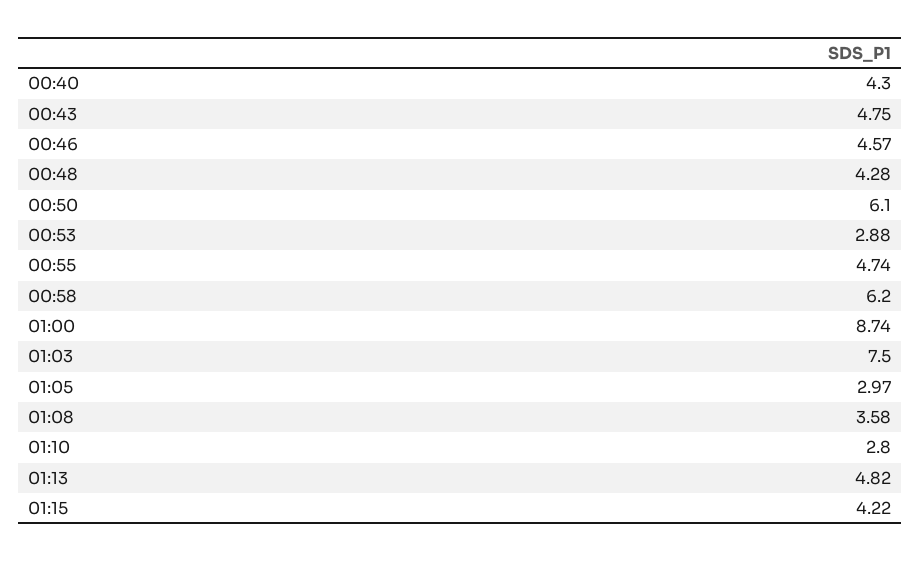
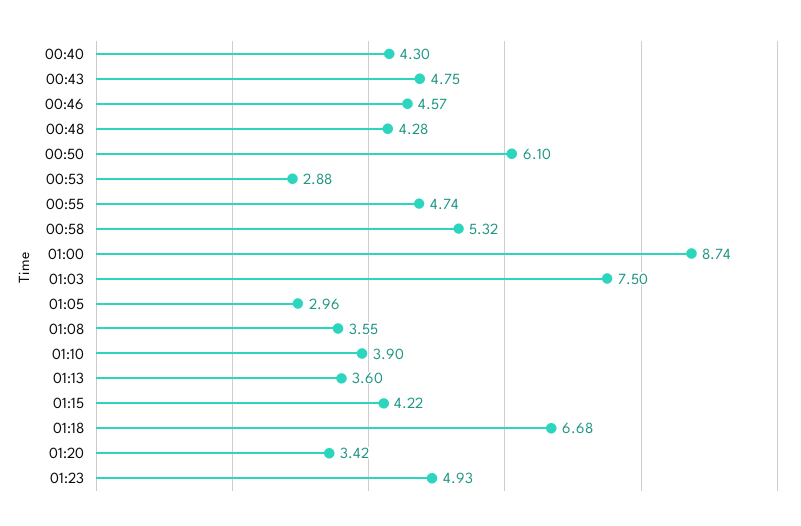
00:58: 6.2 -> 5.32
01:05: 2.97 -> 2.96
01:08: 3.58 -> 3.55
01:10: 2.8 -> 3.9
01:13: 4.82 -> 3.6
01:18: none -> 6.68
01:20: none -> 3.42
01:23: none -> 4.93

